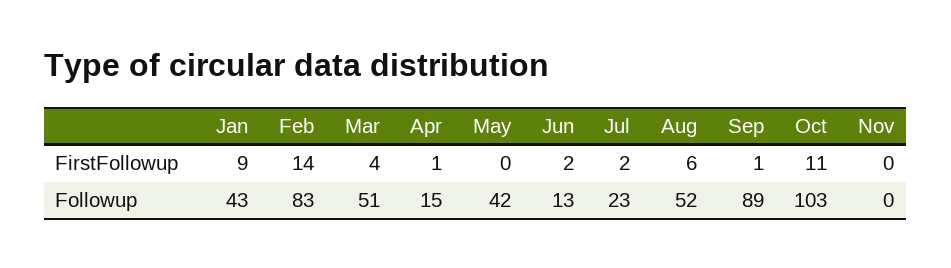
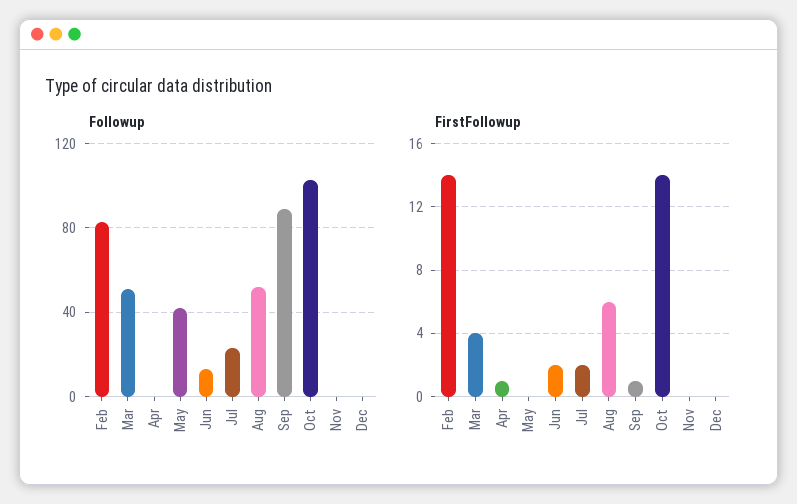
FirstFollowup, Jan: 9 -> none
FirstFollowup, Oct: 11 -> 14
Followup, Jan: 43 -> none
Followup, Apr: 15 -> 0
Followup, Dec: none -> 0
FirstFollowup, Dec: none -> 0

